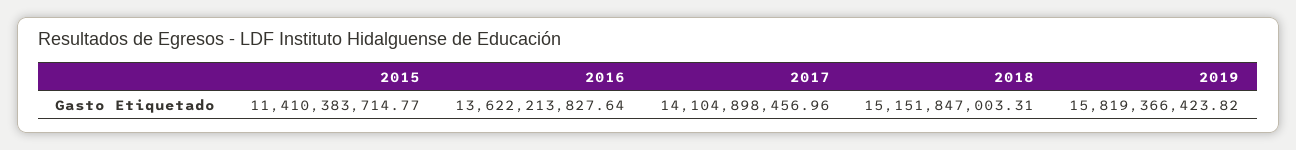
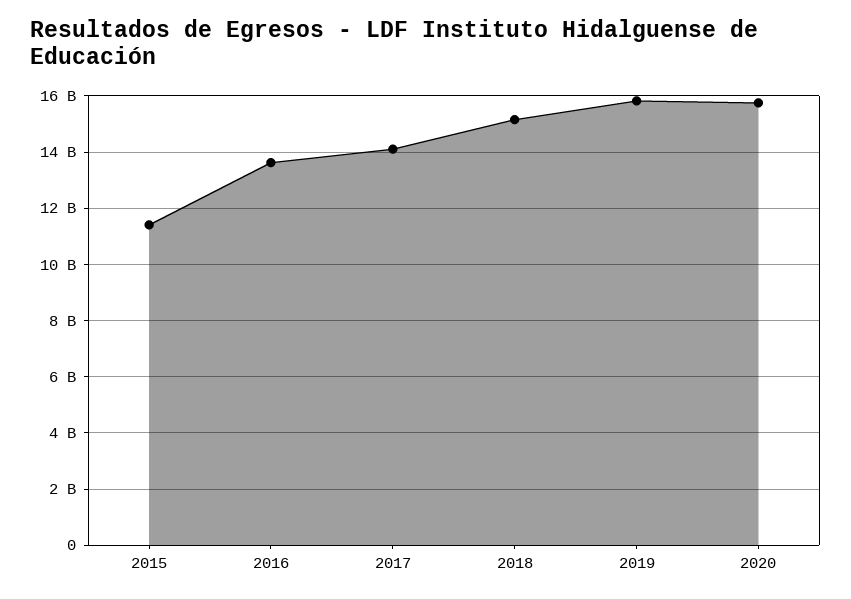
2020: none -> 15750000000

